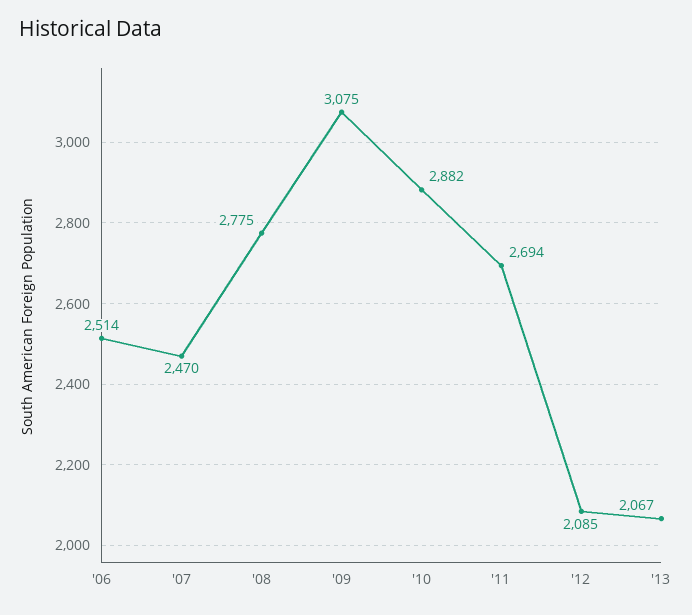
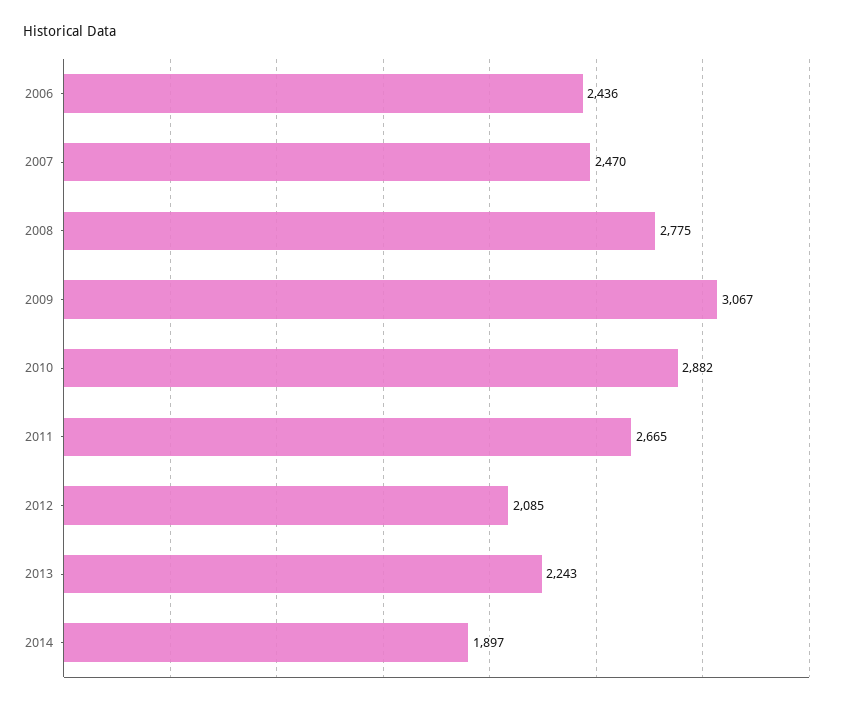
'06: 2514 -> 2436
'09: 3075 -> 3067
'11: 2694 -> 2665
'13: 2067 -> 2243
2014: none -> 1897

